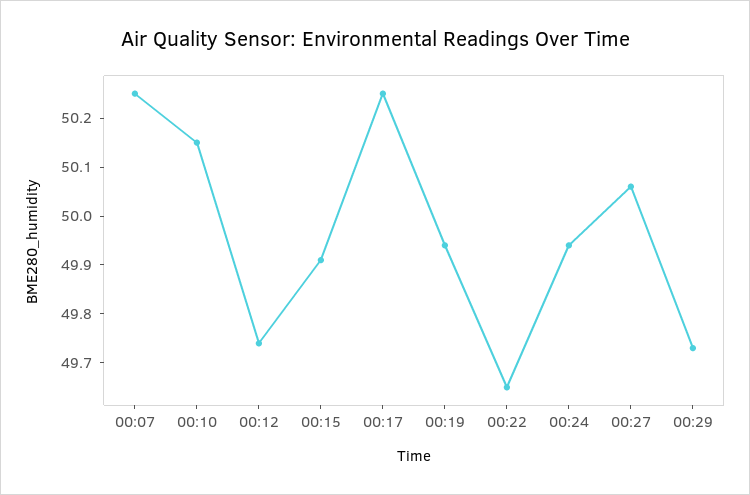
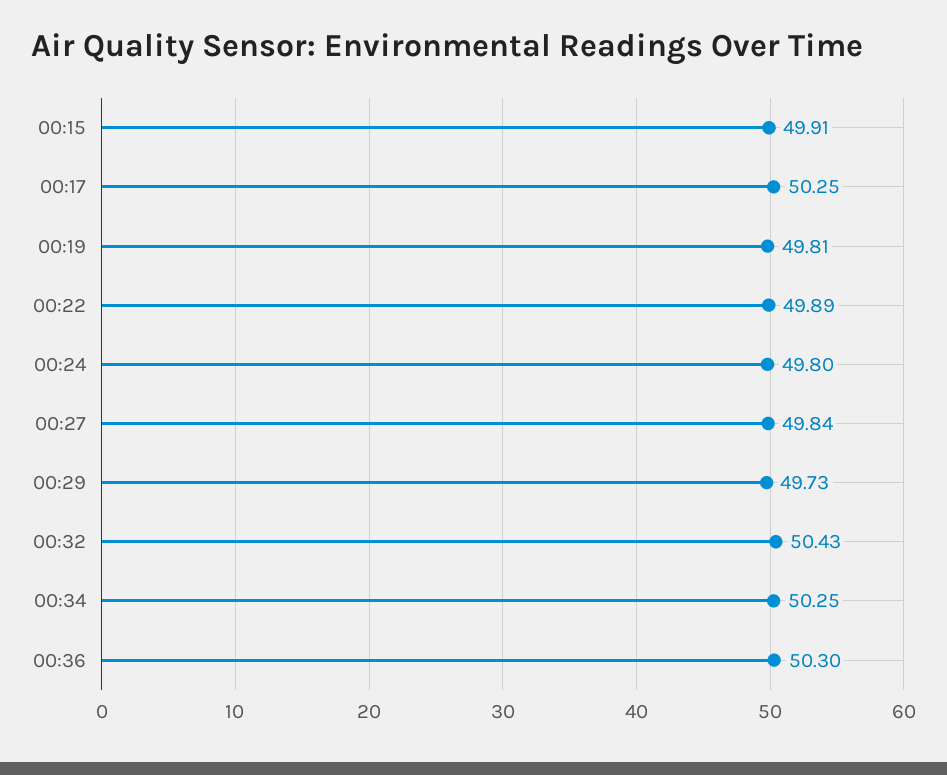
00:07: 50.25 -> none
00:10: 50.15 -> none
00:12: 49.75 -> none
00:19: 49.95 -> 49.81
00:22: 49.65 -> 49.89
00:24: 49.95 -> 49.8
00:27: 50.05 -> 49.84
00:32: none -> 50.43
00:34: none -> 50.25
00:36: none -> 50.3

